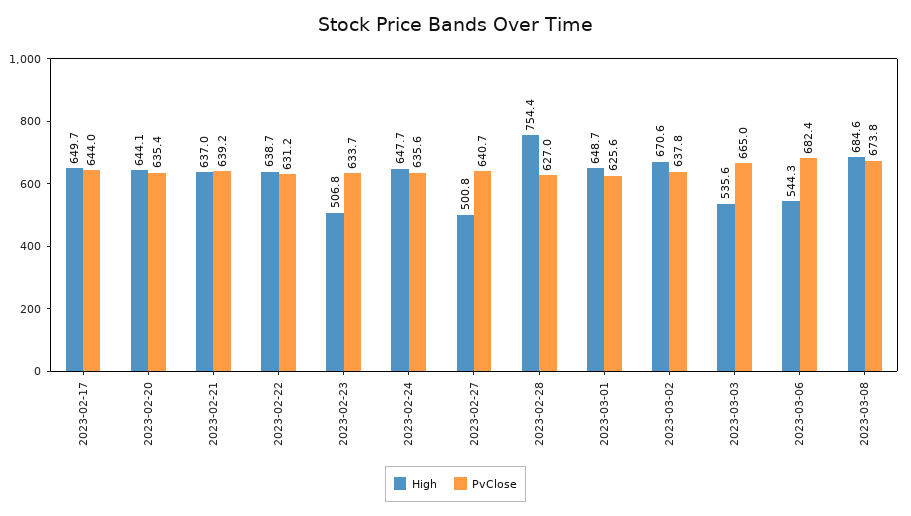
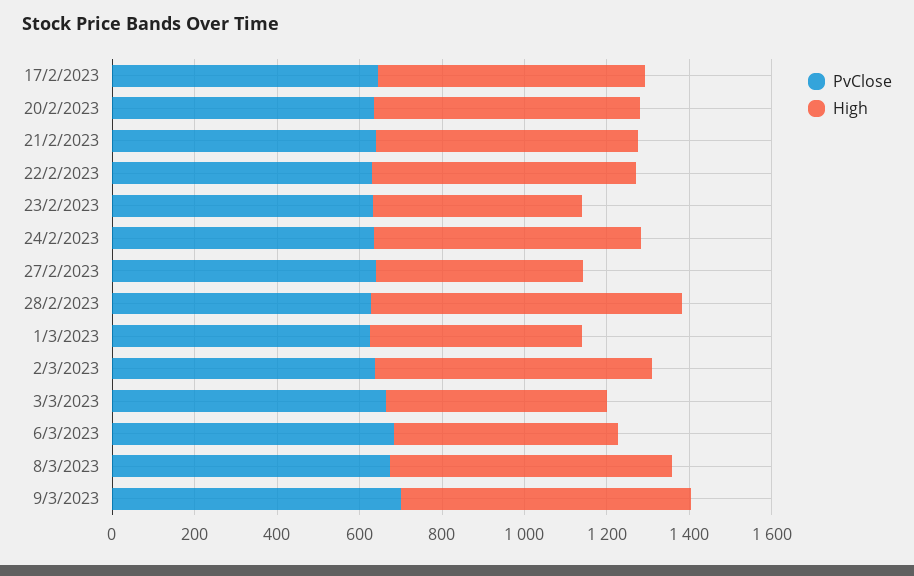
High, 2023-03-01: 648.7 -> 500
PvClose, 9/3/2023: none -> 700
High, 9/3/2023: none -> 700

